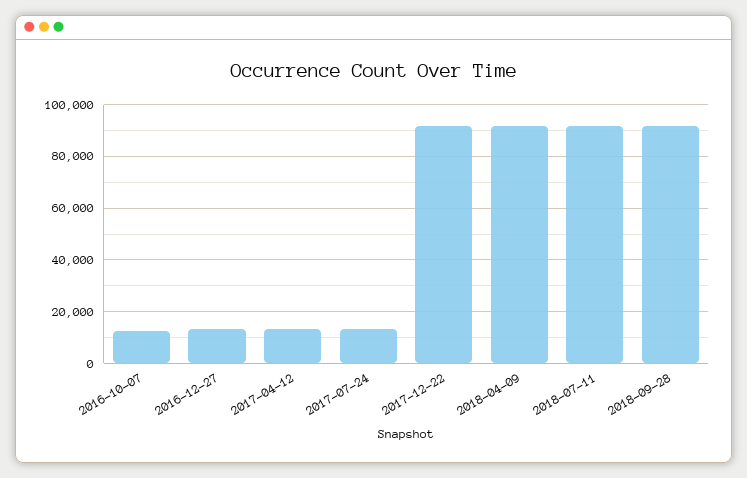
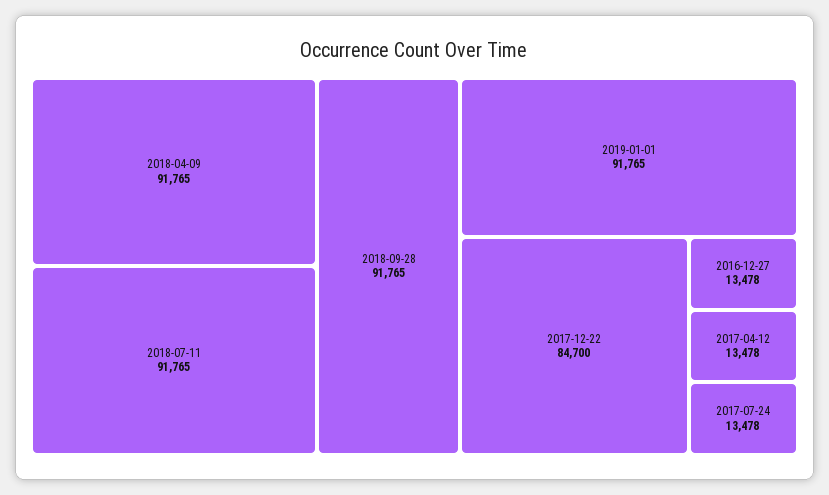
2016-10-07: 12500 -> none
2017-12-22: 92500 -> 84700
2019-01-01: none -> 91765

